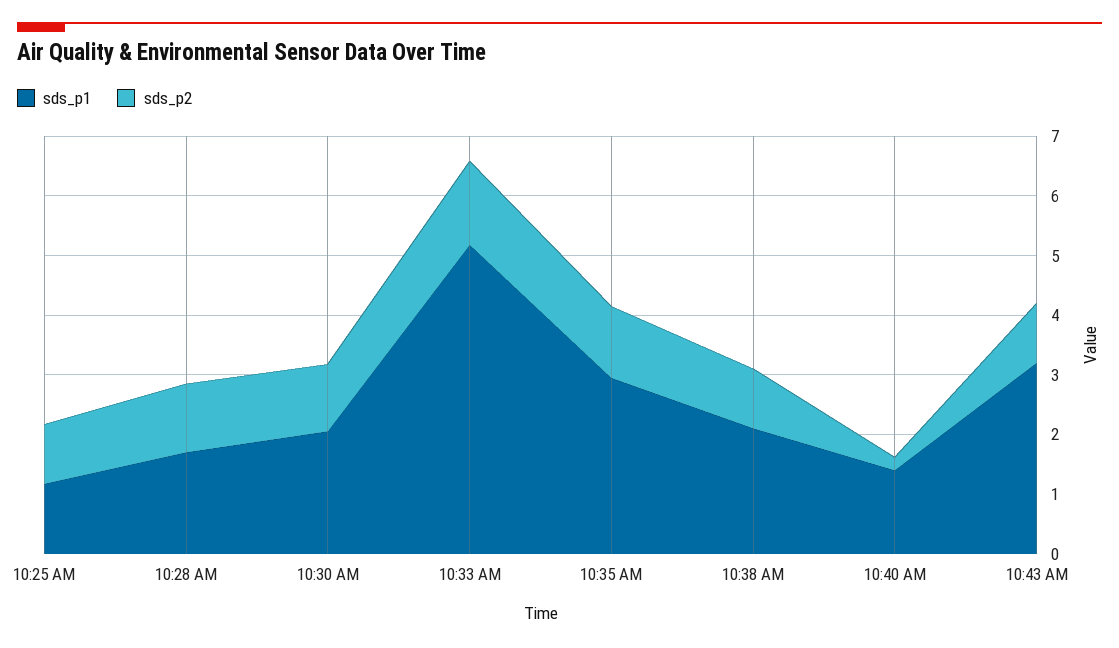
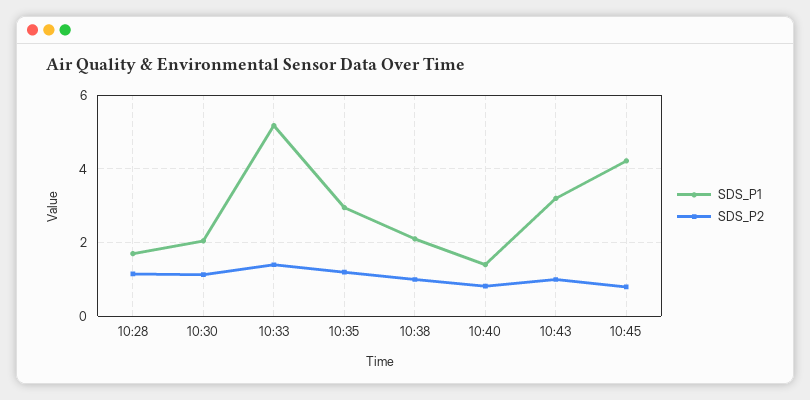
sds_p1, 10:25 AM: 1.2 -> none
sds_p2, 10:25 AM: 1 -> none
sds_p2, 10:40 AM: 0.2 -> 0.8
sds_p1, 10:45: none -> 4.2
sds_p2, 10:45: none -> 0.8

